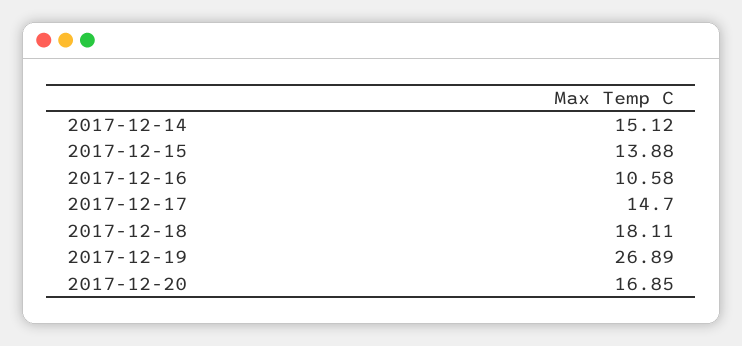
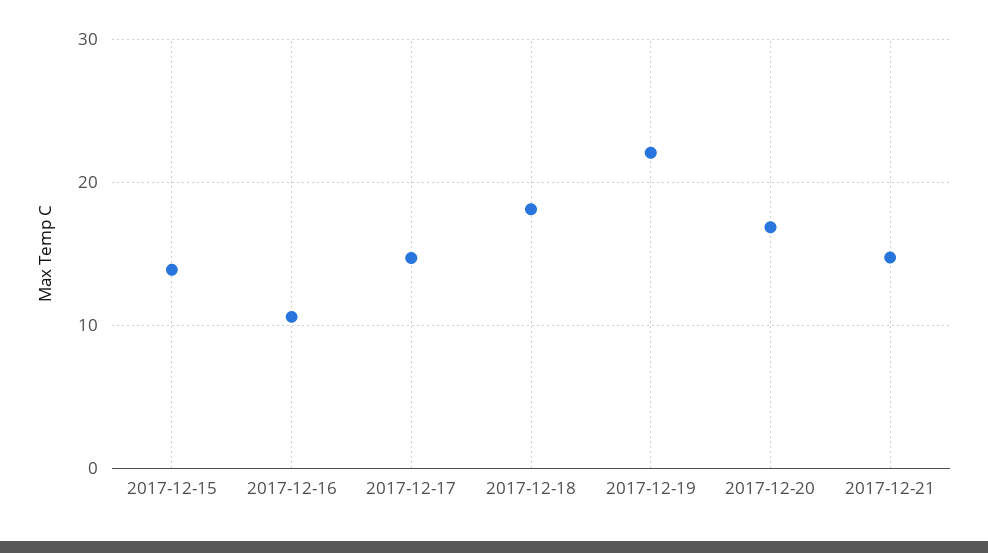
2017-12-14: 15.12 -> none
2017-12-19: 26.89 -> 22
2017-12-21: none -> 15

